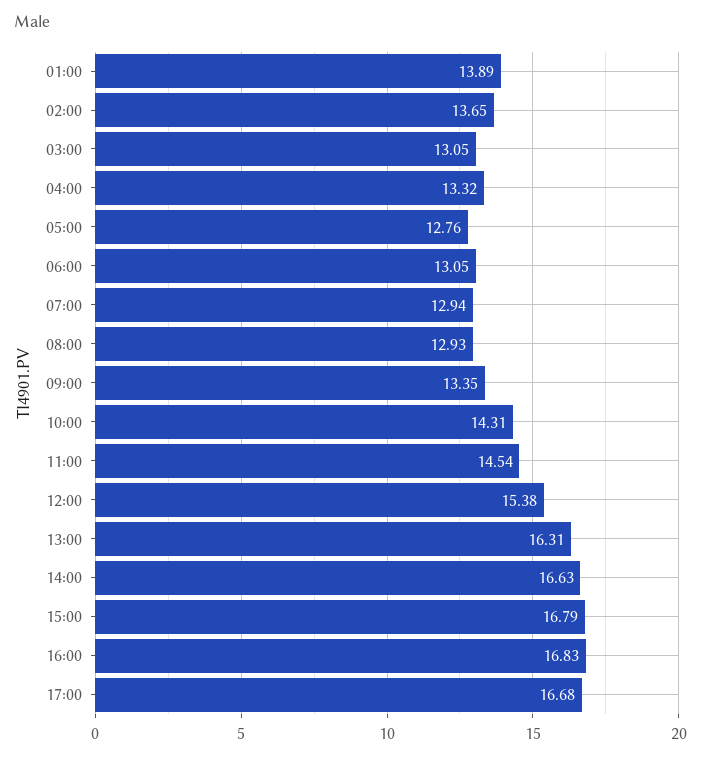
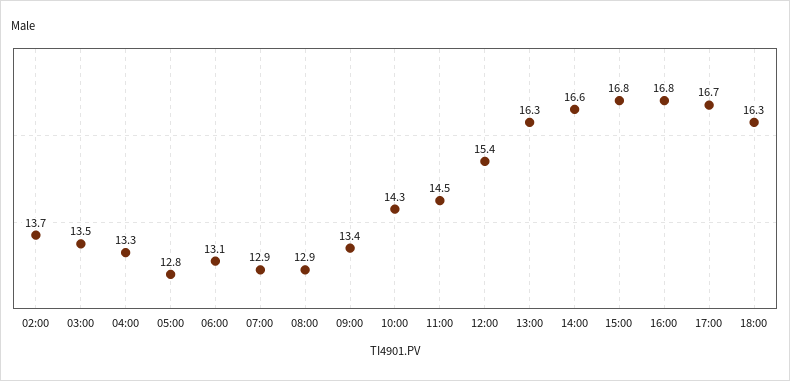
01:00: 13.89 -> none
03:00: 13.05 -> 13.5
18:00: none -> 16.3

